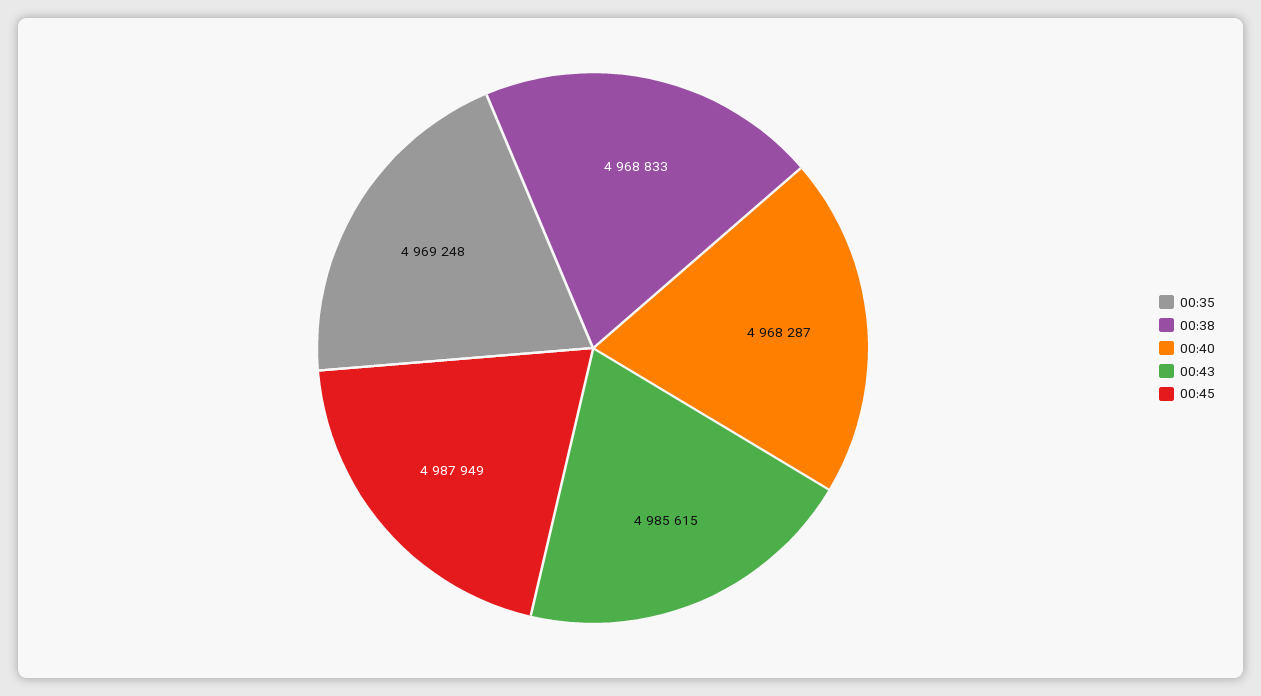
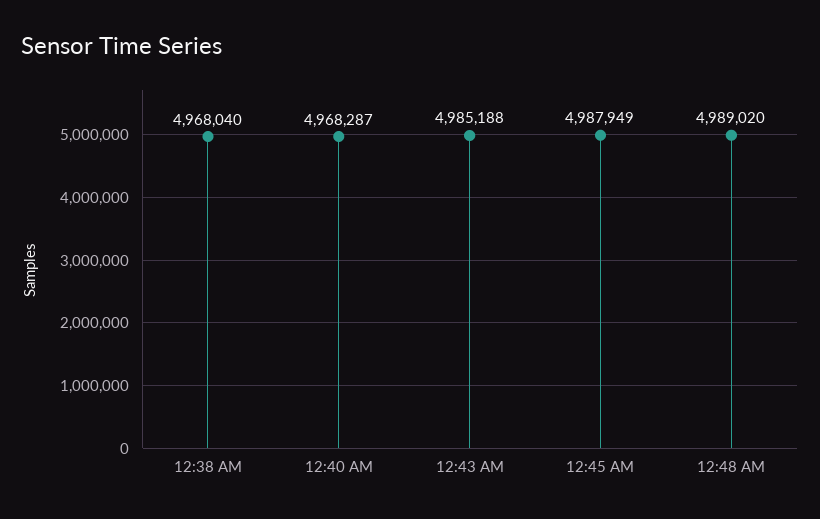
00:35: 4969248 -> none
00:38: 4968833 -> 4968040
00:43: 4985615 -> 4985188
12:48 AM: none -> 4989020

